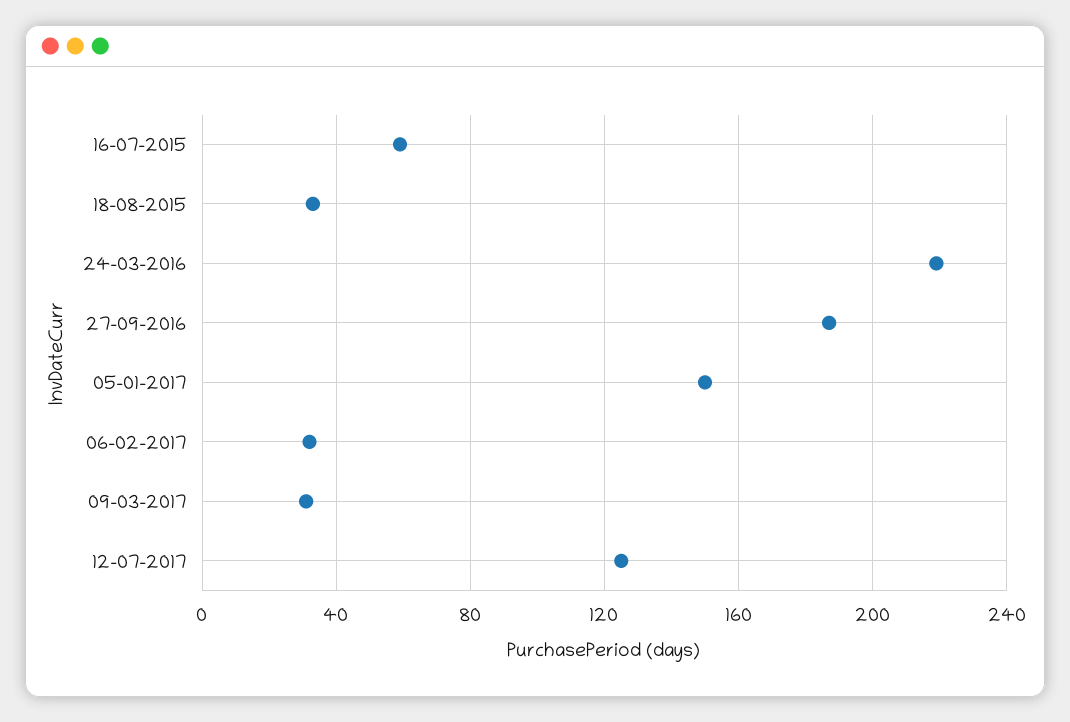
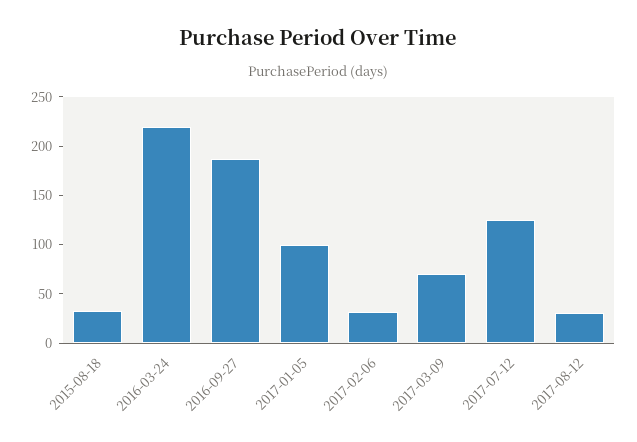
16-07-2015: 60 -> none
05-01-2017: 150 -> 100
09-03-2017: 30 -> 70
2017-08-12: none -> 30

